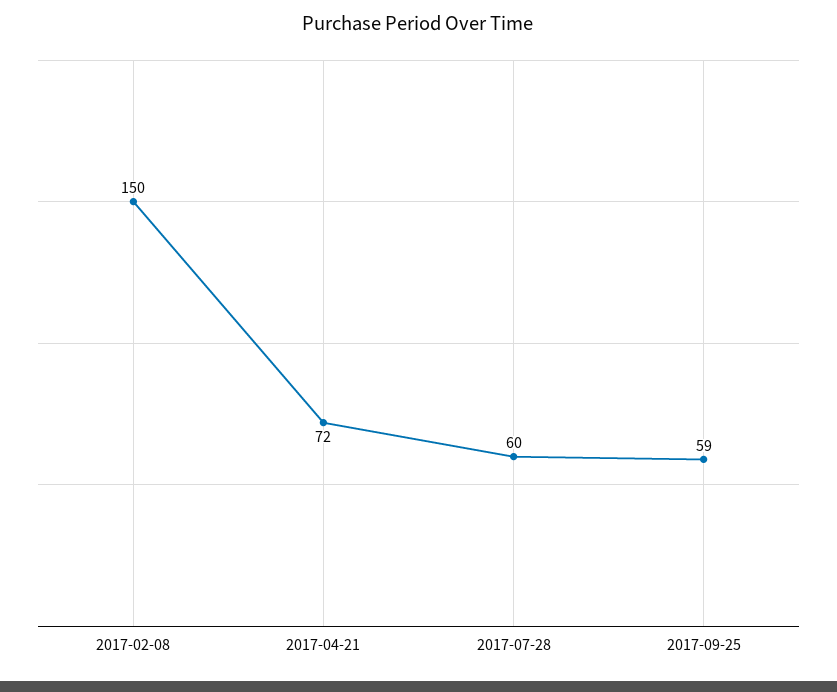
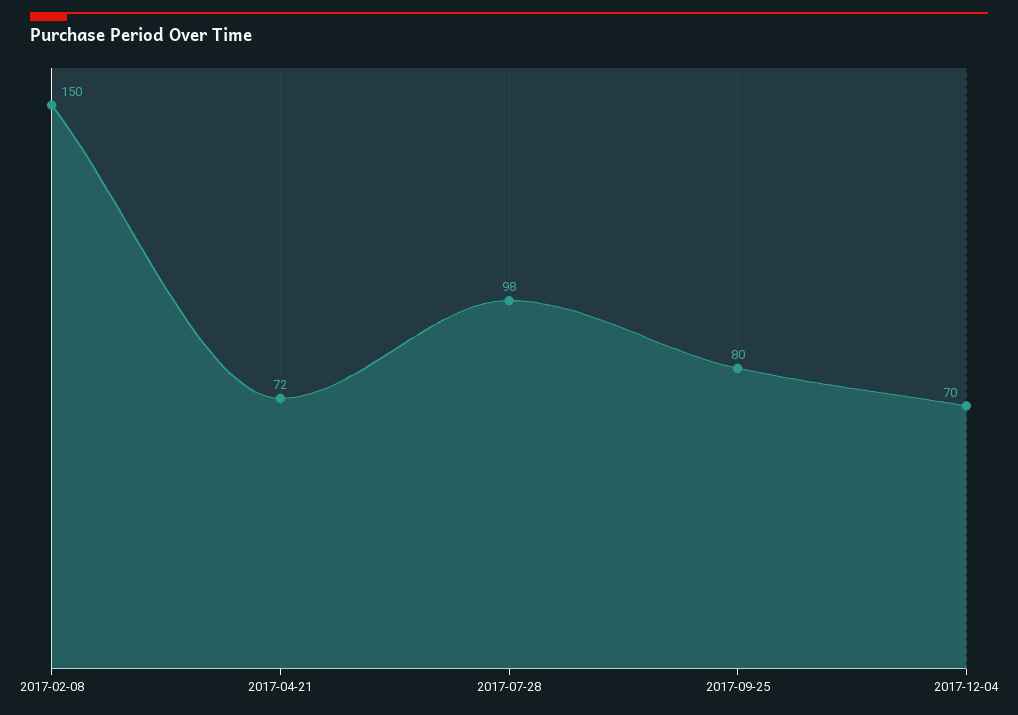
2017-07-28: 60 -> 98
2017-09-25: 59 -> 80
2017-12-04: none -> 70

